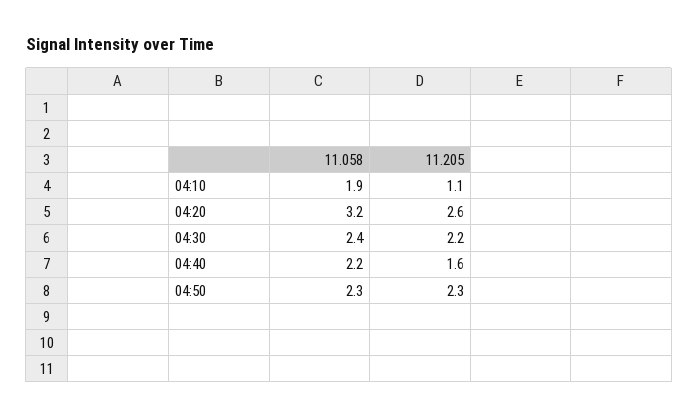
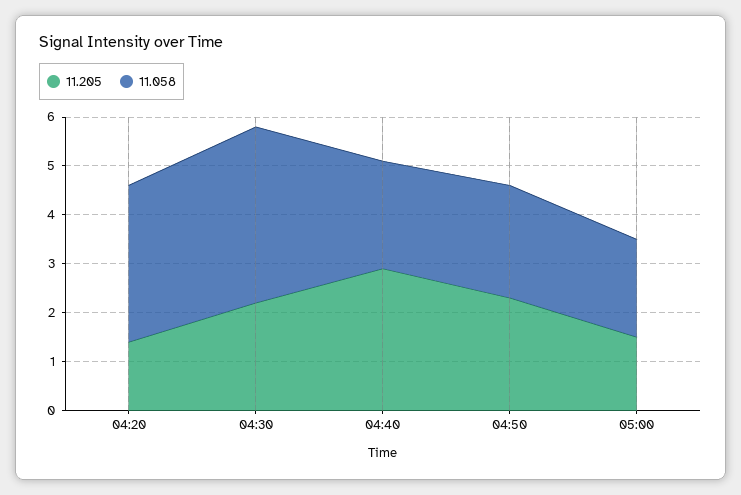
11.058, 04:10: 1.9 -> none
11.205, 04:10: 1.1 -> none
11.205, 04:20: 2.6 -> 1.5
11.058, 04:30: 2.4 -> 3.5
11.205, 04:40: 1.6 -> 3
11.205, 05:00: none -> 1.5
11.058, 05:00: none -> 2

